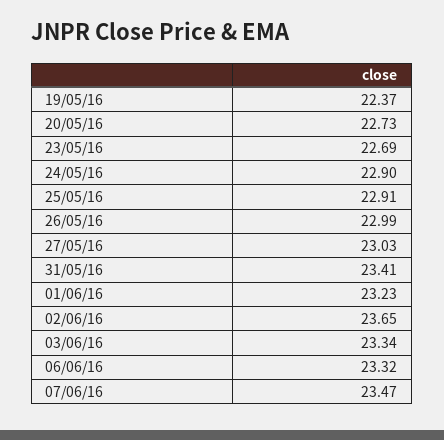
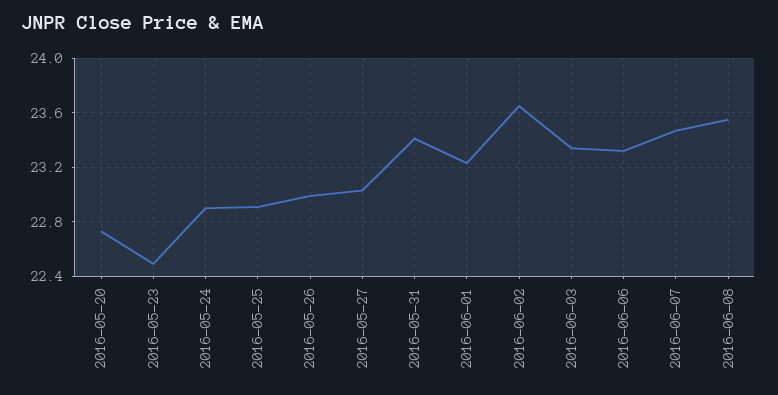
19/05/16: 22.37 -> none
23/05/16: 22.69 -> 22.5
2016-06-08: none -> 23.55

